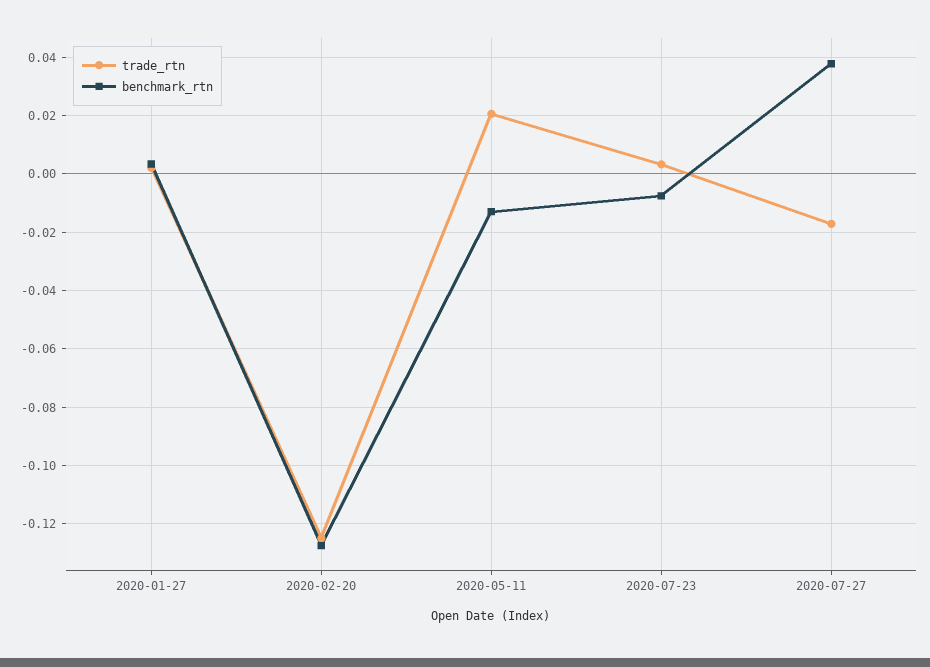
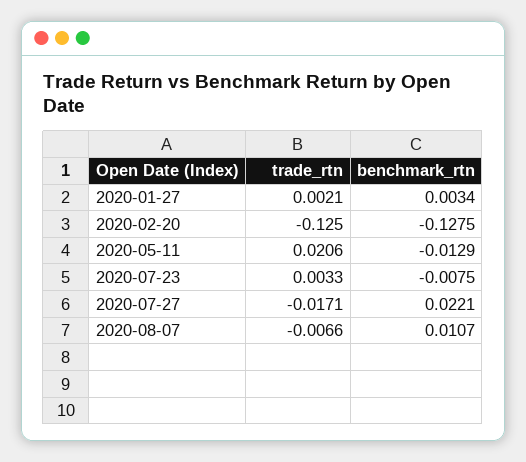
benchmark_rtn, 2020-07-27: 0.0375 -> 0.0221
trade_rtn, 2020-08-07: none -> -0.0066
benchmark_rtn, 2020-08-07: none -> 0.0107

